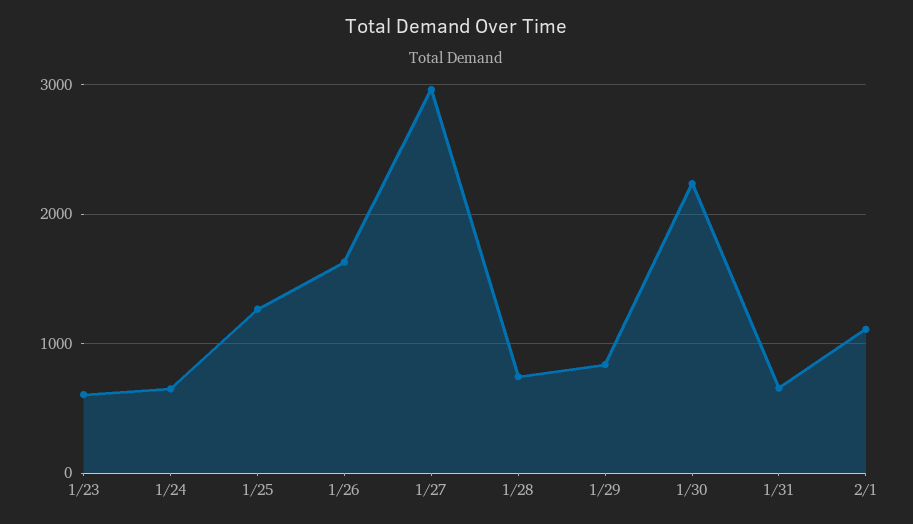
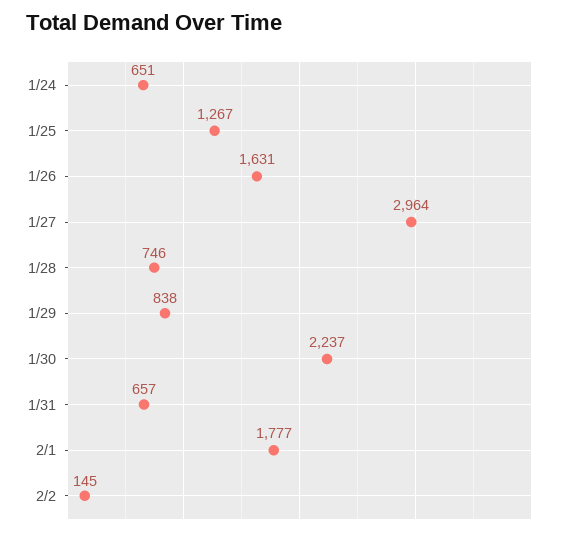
1/23: 600 -> none
2/1: 1100 -> 1777
2/2: none -> 145

